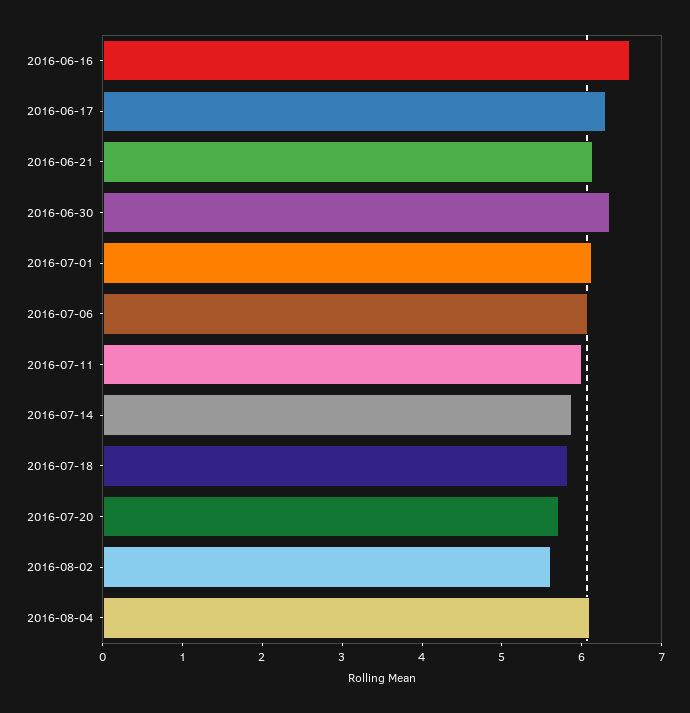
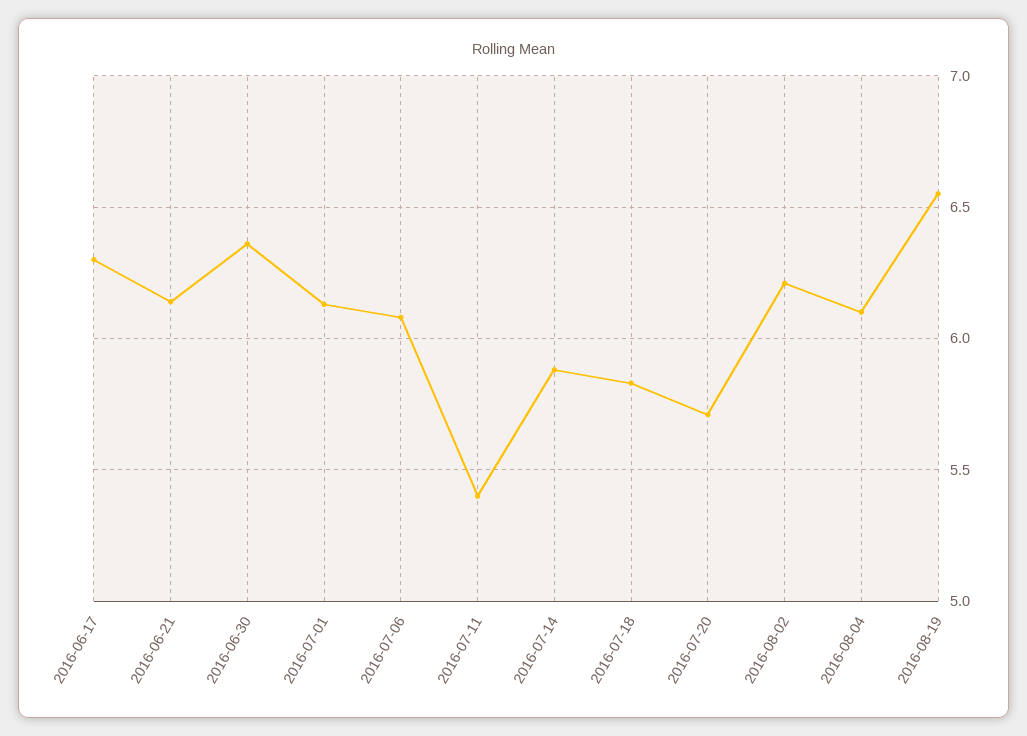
2016-06-16: 6.6 -> none
2016-07-11: 6 -> 5.4
2016-08-02: 5.6 -> 6.2
2016-08-19: none -> 6.55

